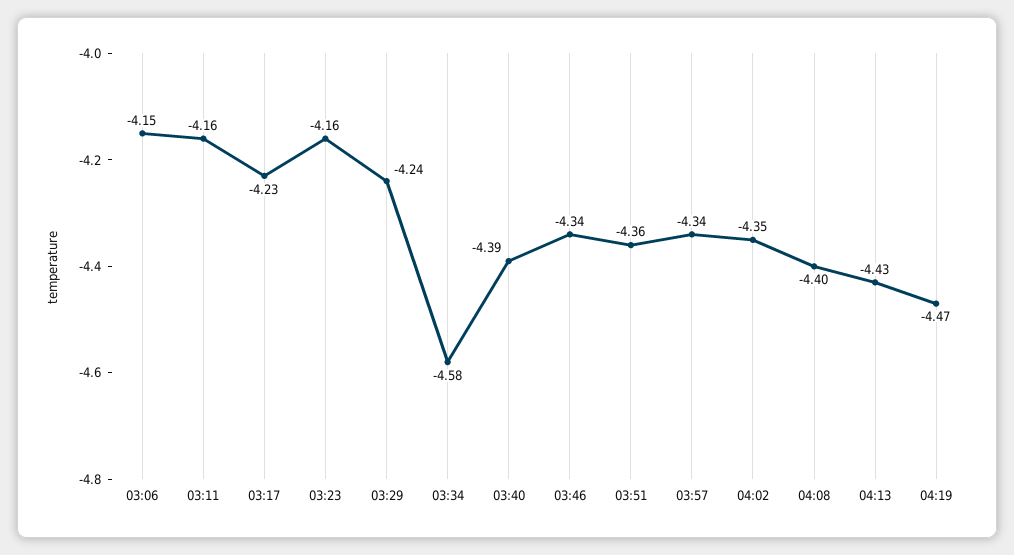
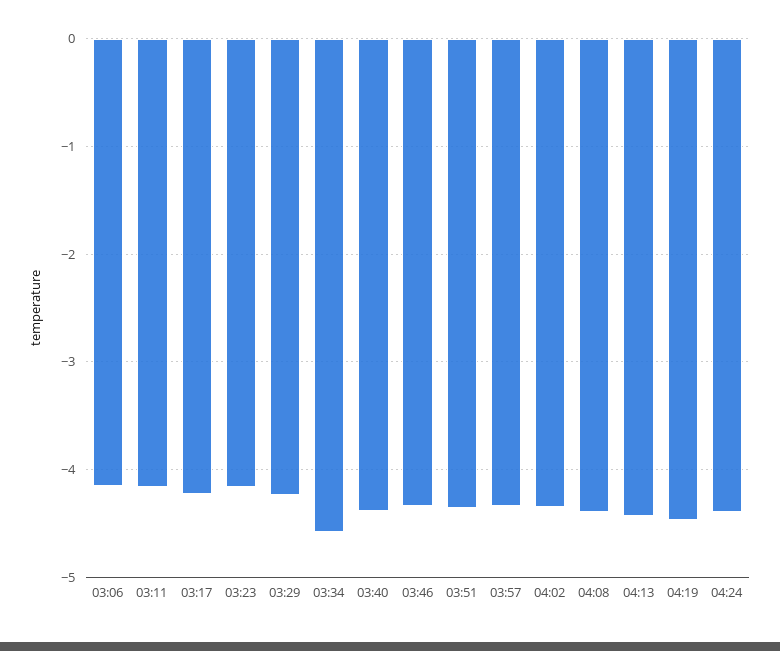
04:24: none -> -4.4

